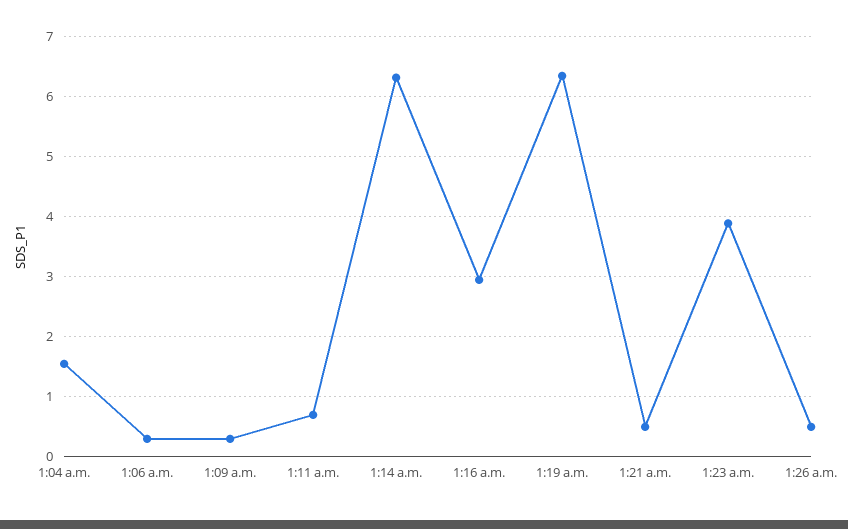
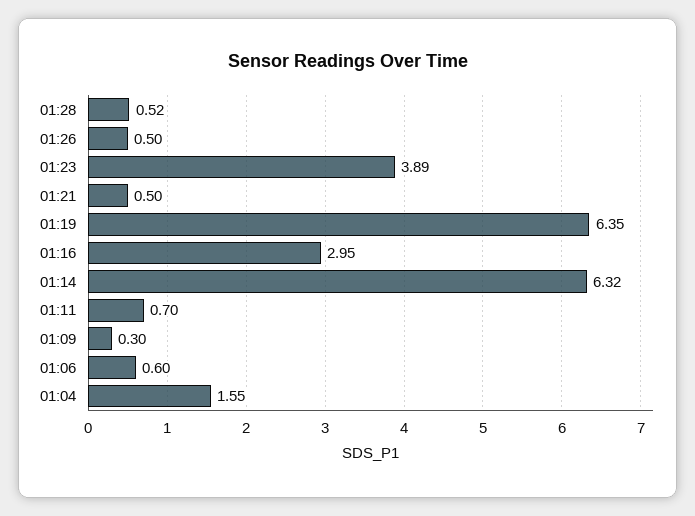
1:06 a.m.: 0.3 -> 0.6
01:28: none -> 0.52

